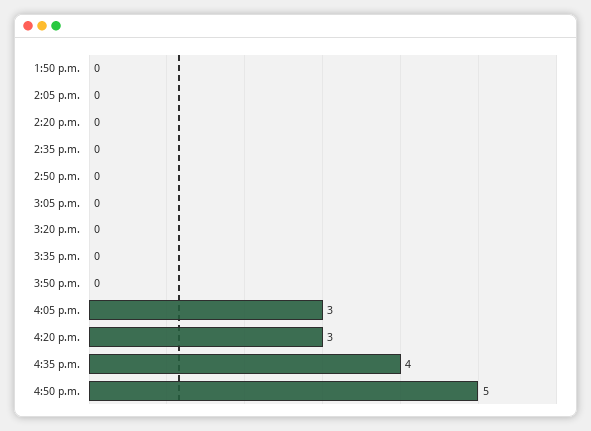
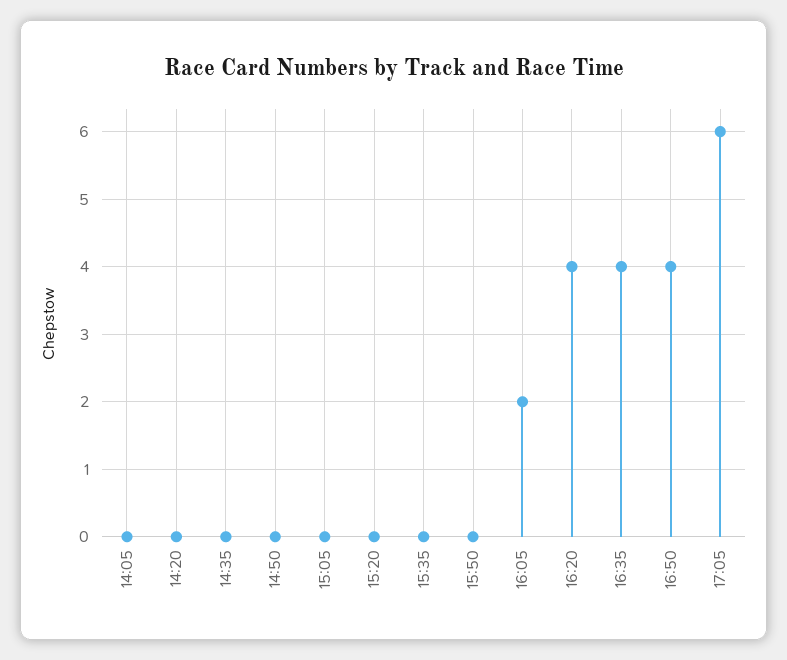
1:50 p.m.: 0 -> none
4:05 p.m.: 3 -> 2
4:20 p.m.: 3 -> 4
4:50 p.m.: 5 -> 4
17:05: none -> 6

